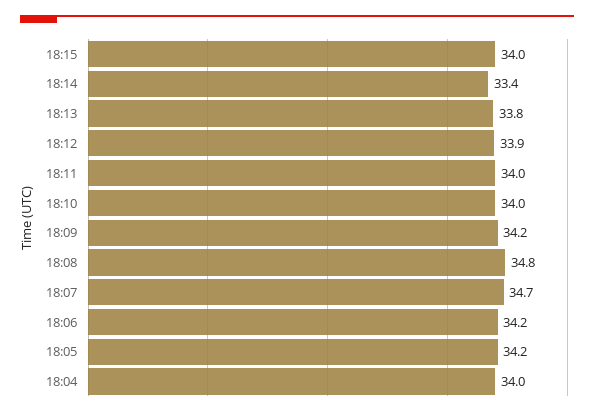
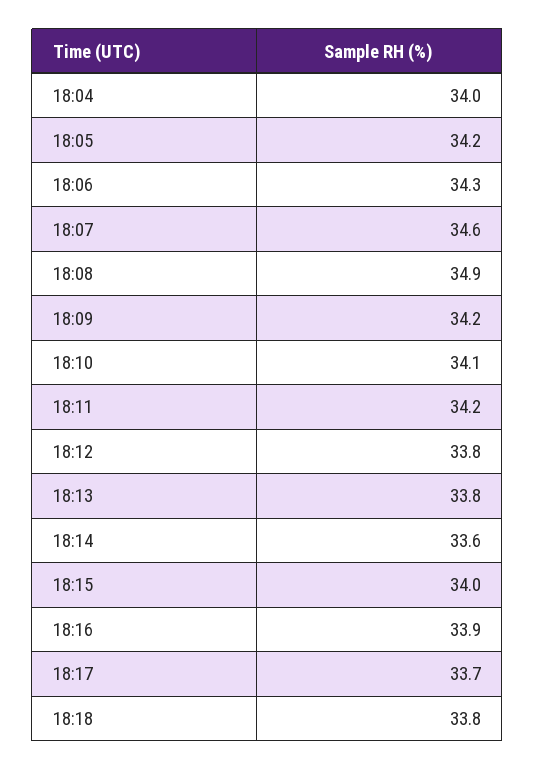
18:14: 33.4 -> 33.6
18:12: 33.9 -> 33.8
18:11: 34 -> 34.2
18:10: 34 -> 34.1
18:08: 34.8 -> 34.9
18:07: 34.7 -> 34.6
18:06: 34.2 -> 34.3
18:16: none -> 33.9
18:17: none -> 33.7
18:18: none -> 33.8

